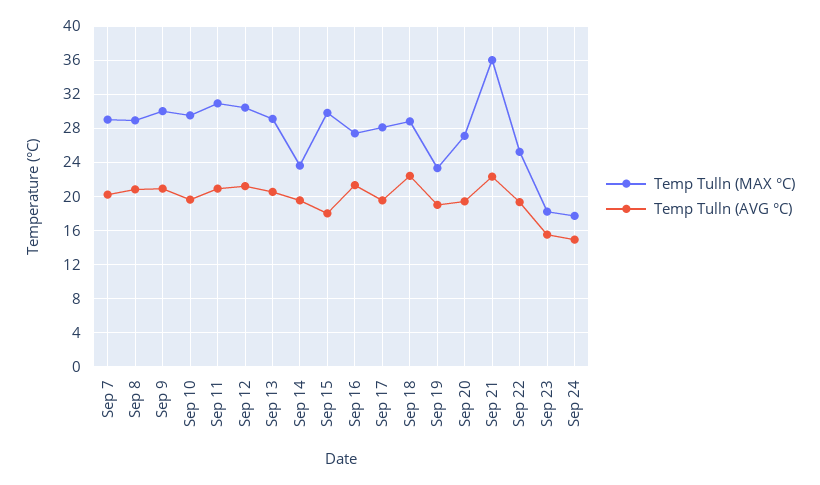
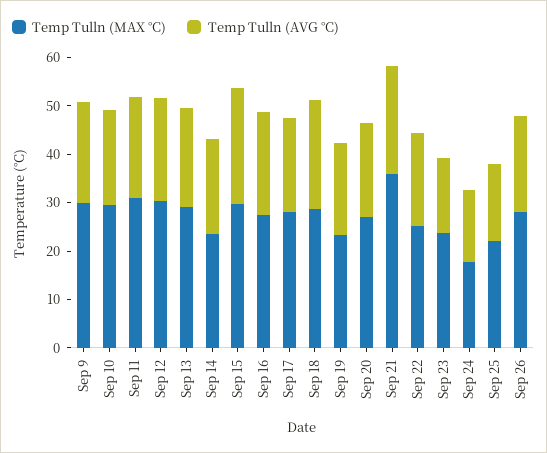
Temp Tulln (MAX °C), Sep 7: 29 -> none
Temp Tulln (AVG °C), Sep 7: 20 -> none
Temp Tulln (MAX °C), Sep 8: 29 -> none
Temp Tulln (AVG °C), Sep 8: 21 -> none
Temp Tulln (AVG °C), Sep 15: 18 -> 24
Temp Tulln (MAX °C), Sep 23: 18 -> 24
Temp Tulln (MAX °C), Sep 25: none -> 22
Temp Tulln (AVG °C), Sep 25: none -> 16
Temp Tulln (MAX °C), Sep 26: none -> 28
Temp Tulln (AVG °C), Sep 26: none -> 20

